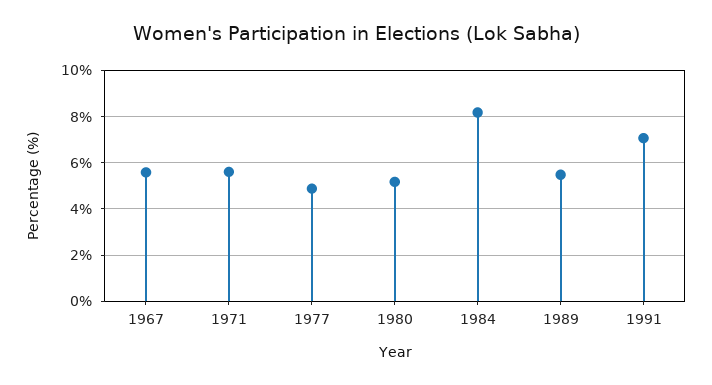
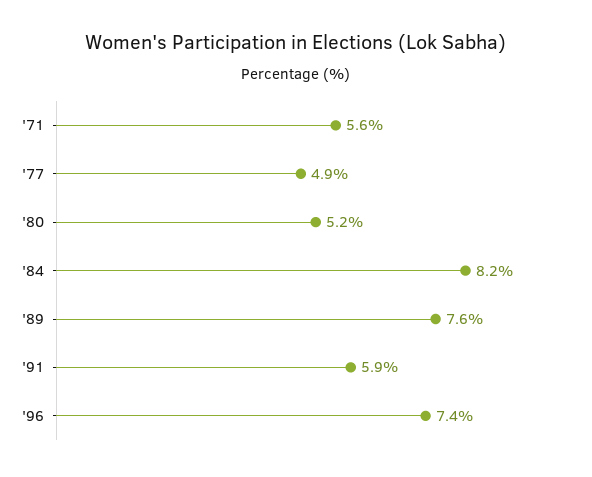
1967: 5.5 -> none
1989: 5.5 -> 7.6
1991: 7 -> 5.9
'96: none -> 7.4

